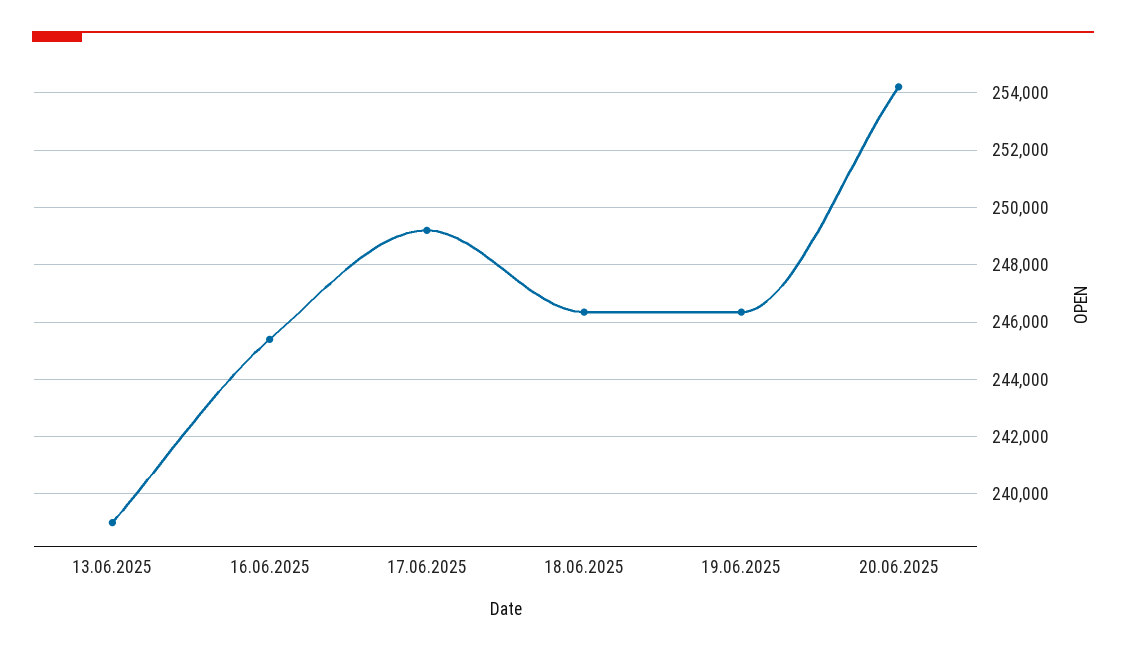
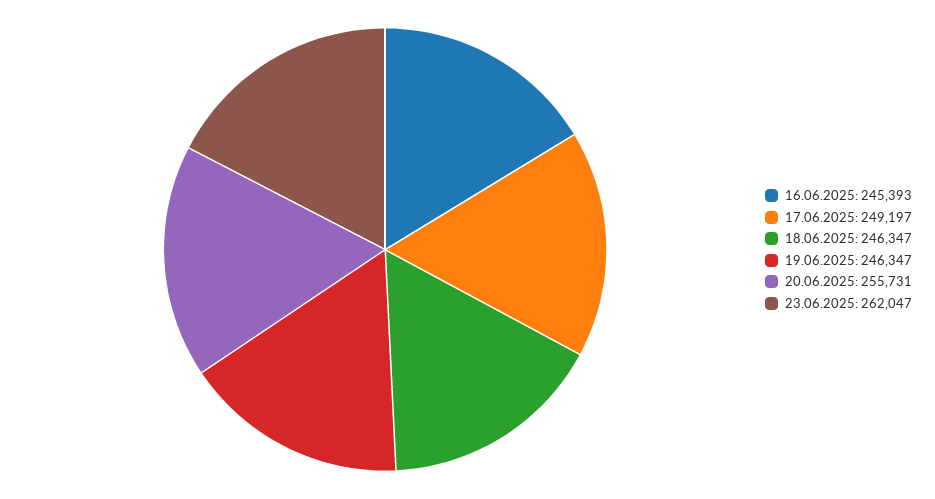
13.06.2025: 239000 -> none
20.06.2025: 254250 -> 255731
23.06.2025: none -> 262047

